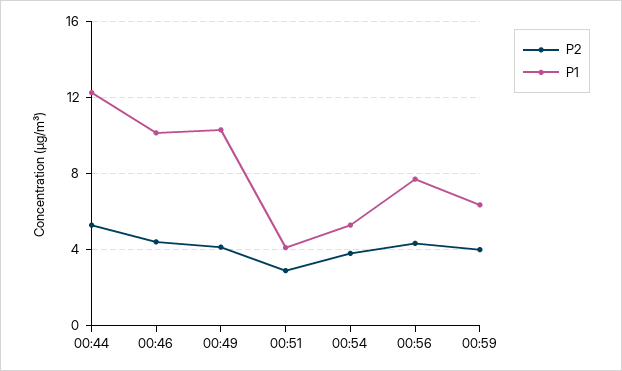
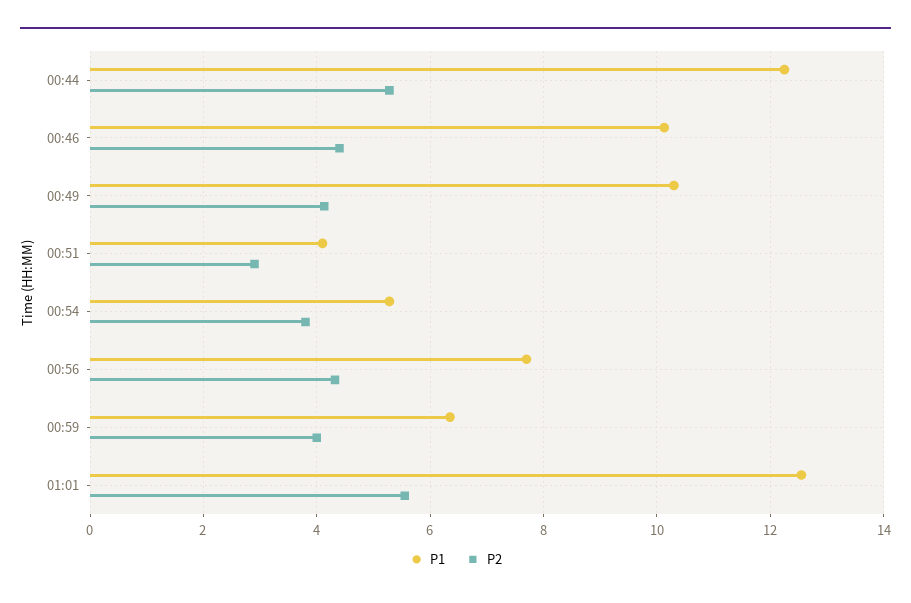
P1, 01:01: none -> 12.6
P2, 01:01: none -> 5.6

